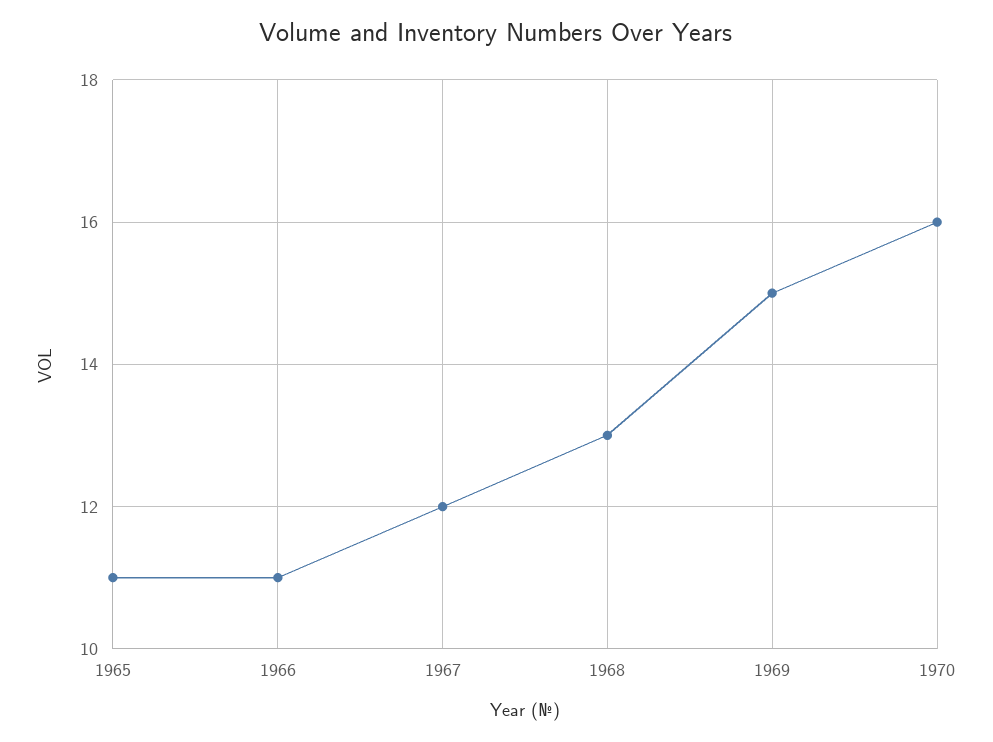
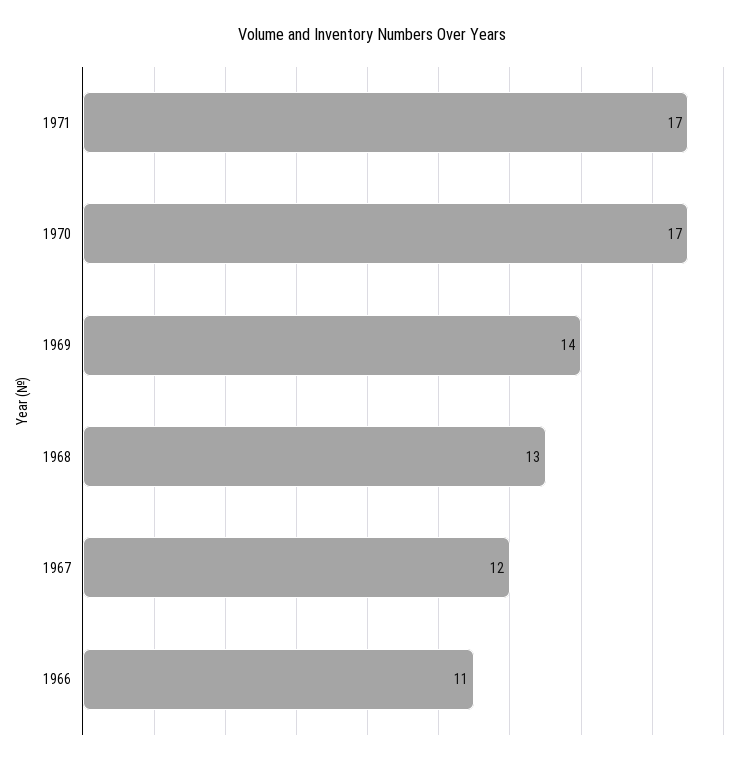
1965: 11 -> none
1969: 15 -> 14
1970: 16 -> 17
1971: none -> 17

